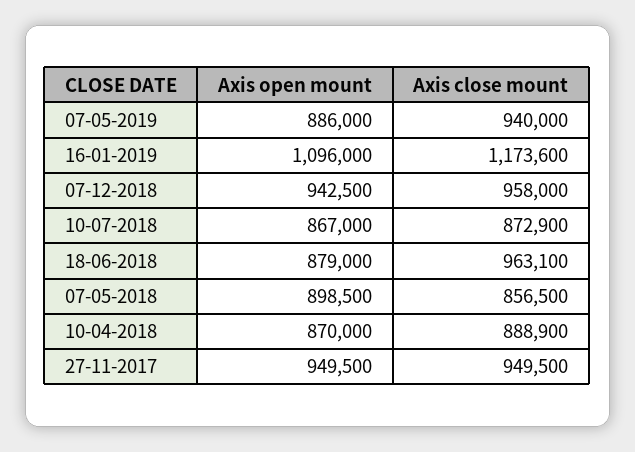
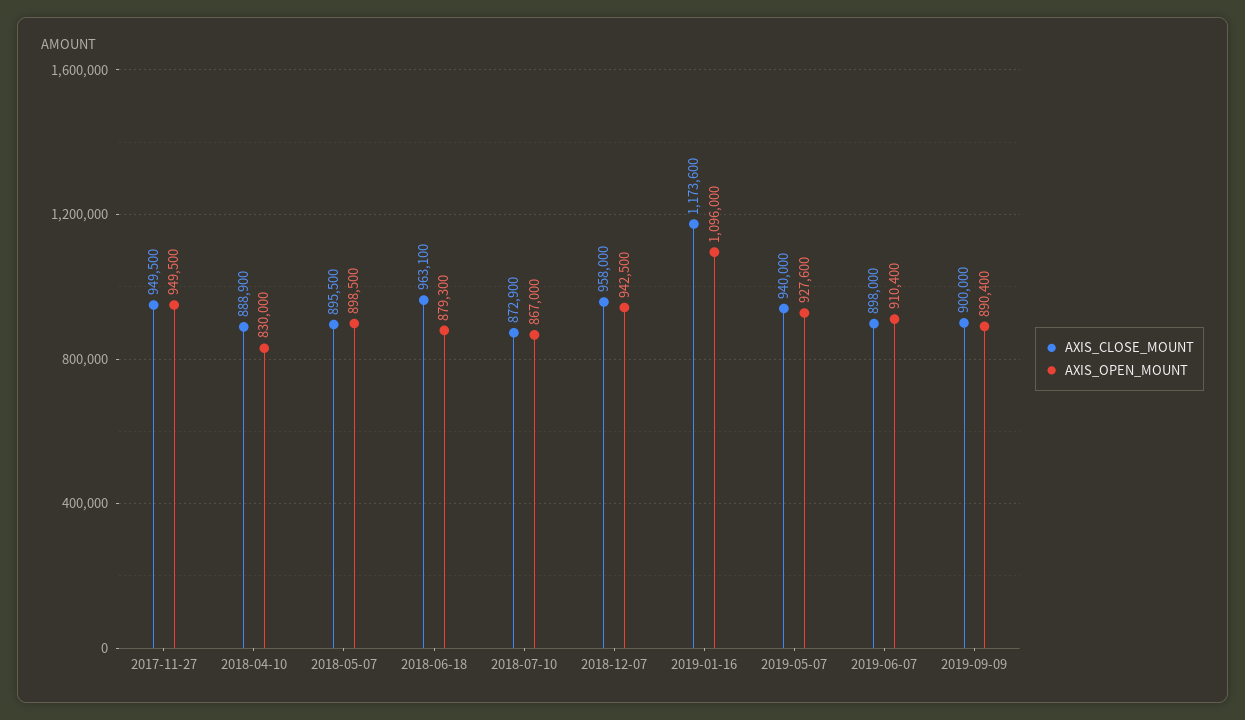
Axis open mount, 07-05-2019: 886000 -> 927600
Axis open mount, 18-06-2018: 879000 -> 879300
Axis close mount, 07-05-2018: 856500 -> 895500
Axis open mount, 10-04-2018: 870000 -> 830000
Axis close mount, 2019-06-07: none -> 898000
Axis open mount, 2019-06-07: none -> 910400
Axis close mount, 2019-09-09: none -> 900000
Axis open mount, 2019-09-09: none -> 890400

